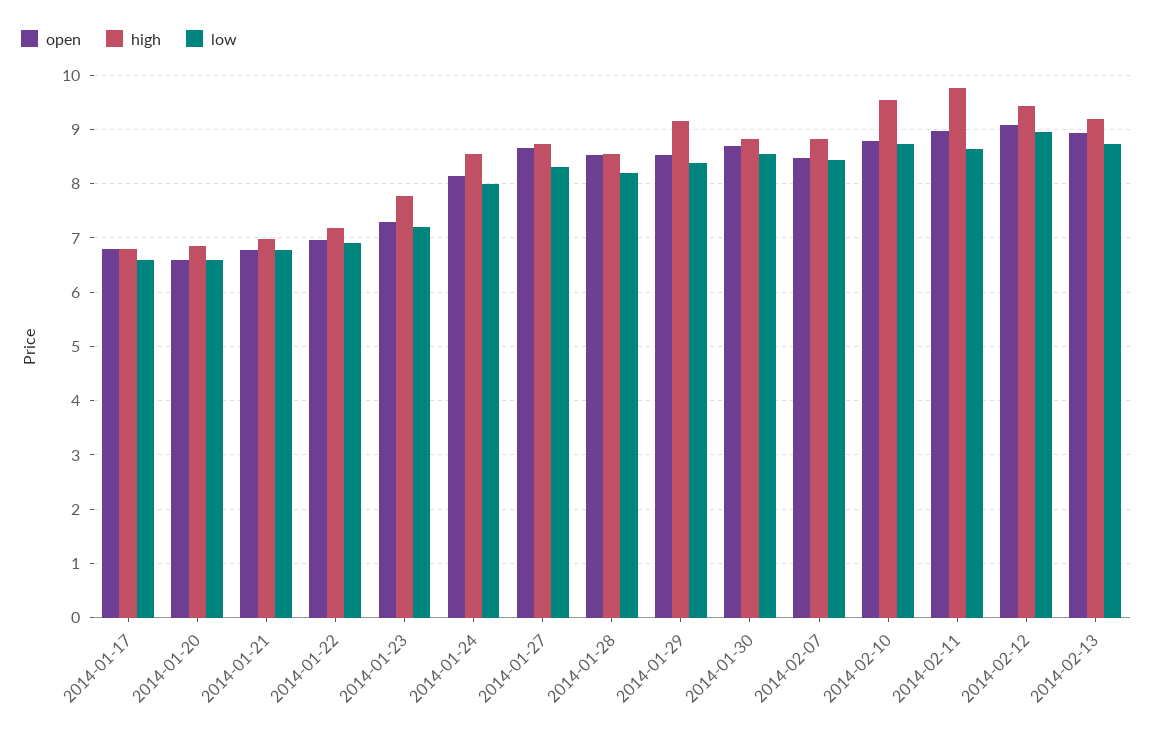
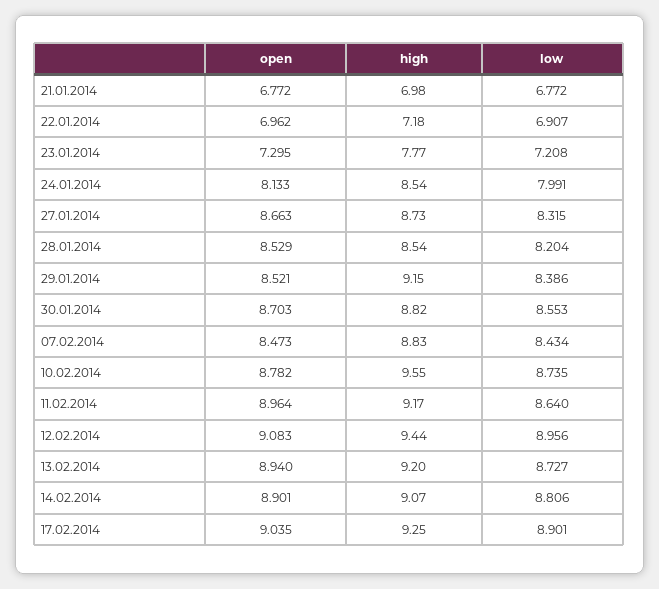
open, 2014-01-17: 6.8 -> none
high, 2014-01-17: 6.8 -> none
low, 2014-01-17: 6.6 -> none
open, 2014-01-20: 6.6 -> none
high, 2014-01-20: 6.8 -> none
low, 2014-01-20: 6.6 -> none
high, 2014-02-11: 9.8 -> 9.17
open, 14.02.2014: none -> 8.901
high, 14.02.2014: none -> 9.07
low, 14.02.2014: none -> 8.806
open, 17.02.2014: none -> 9.035
high, 17.02.2014: none -> 9.25
low, 17.02.2014: none -> 8.901

